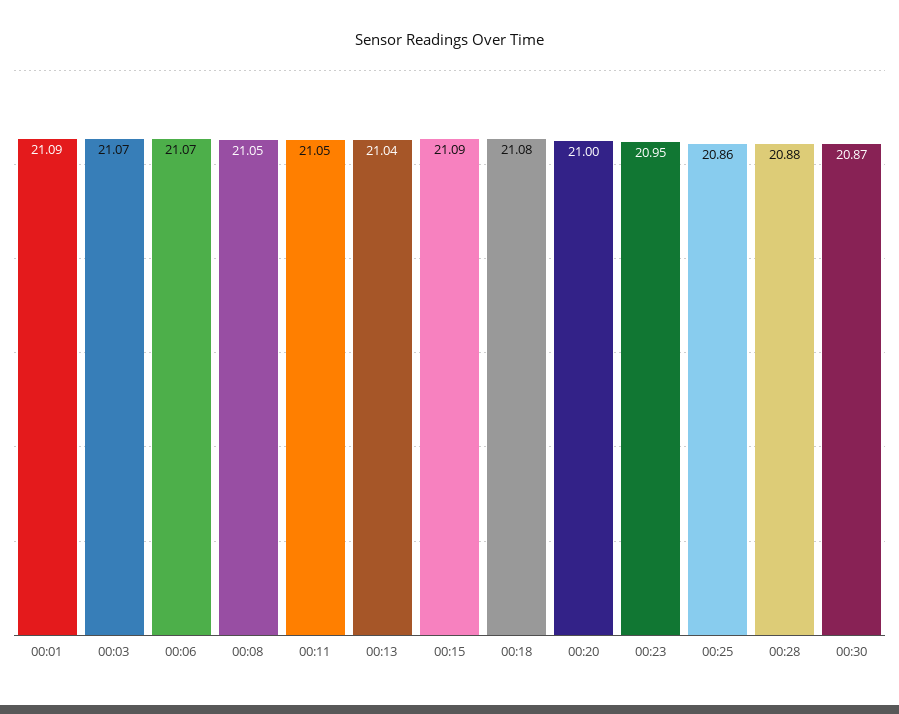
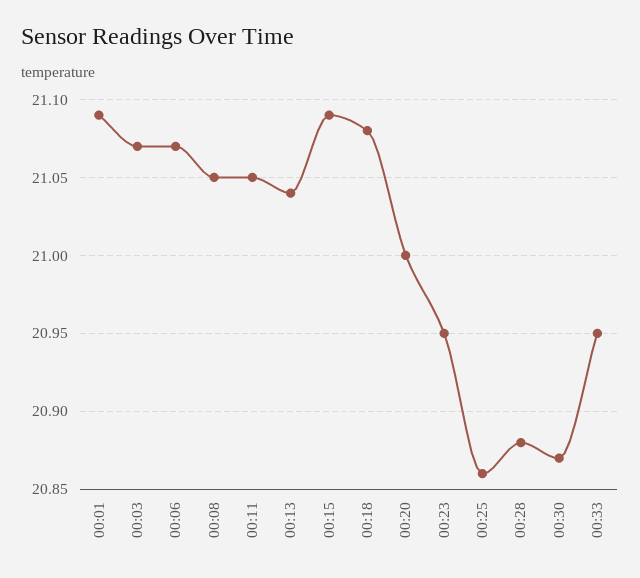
00:33: none -> 20.95

